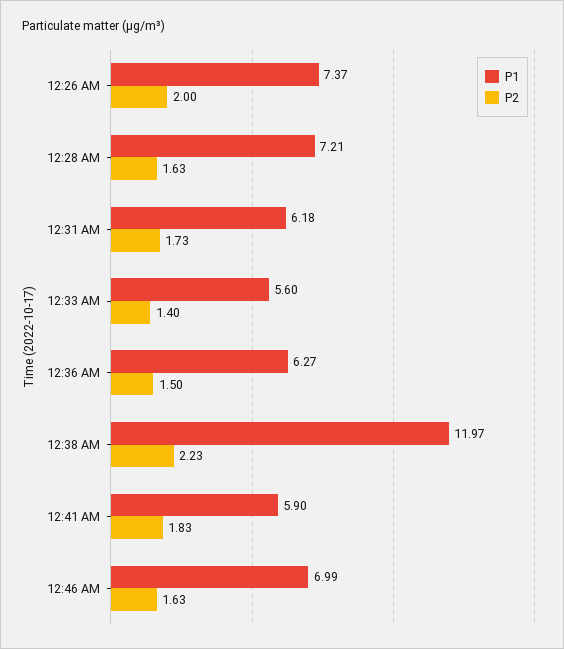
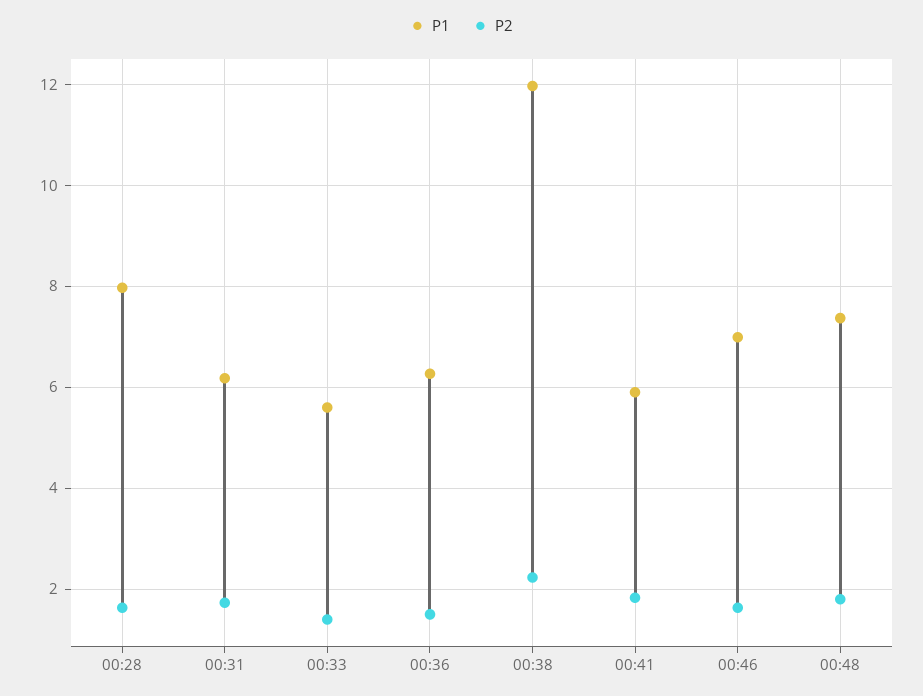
P1, 12:26 AM: 7.37 -> none
P2, 12:26 AM: 2 -> none
P1, 12:28 AM: 7.21 -> 8
P1, 00:48: none -> 7.4
P2, 00:48: none -> 1.8

